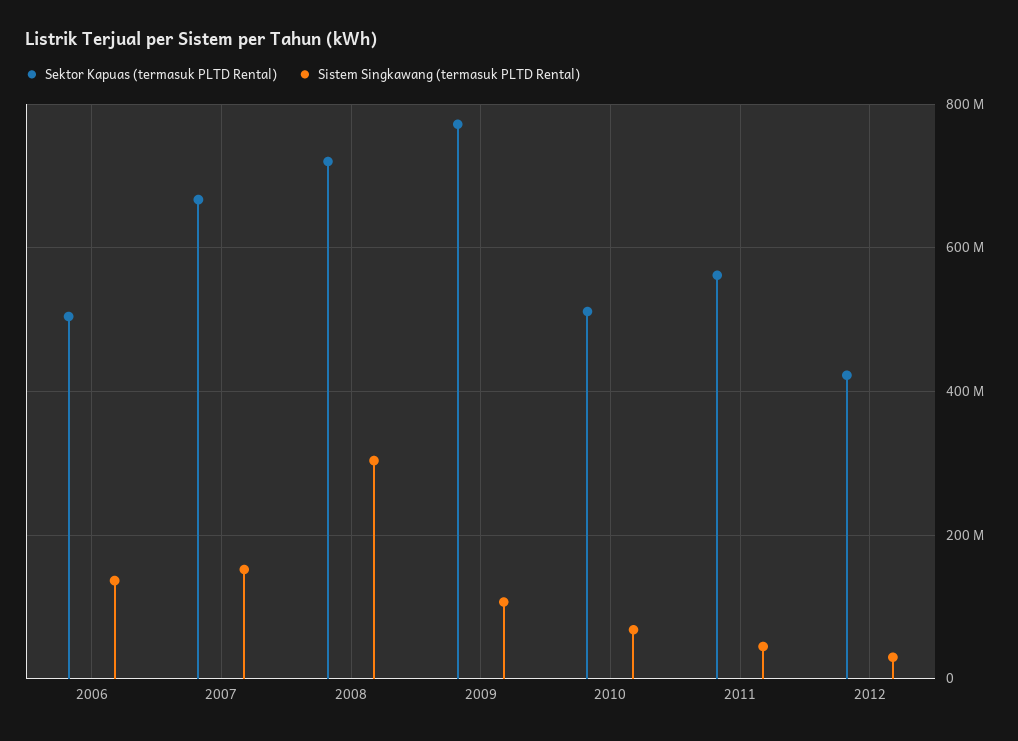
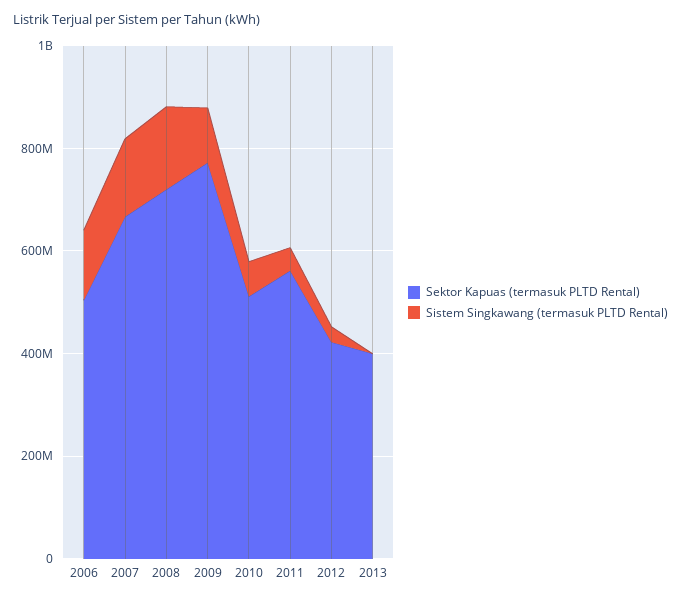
Sistem Singkawang (termasuk PLTD Rental), 2008: 300000000 -> 150000000
Sektor Kapuas (termasuk PLTD Rental), 2013: none -> 400000000
Sistem Singkawang (termasuk PLTD Rental), 2013: none -> 0

